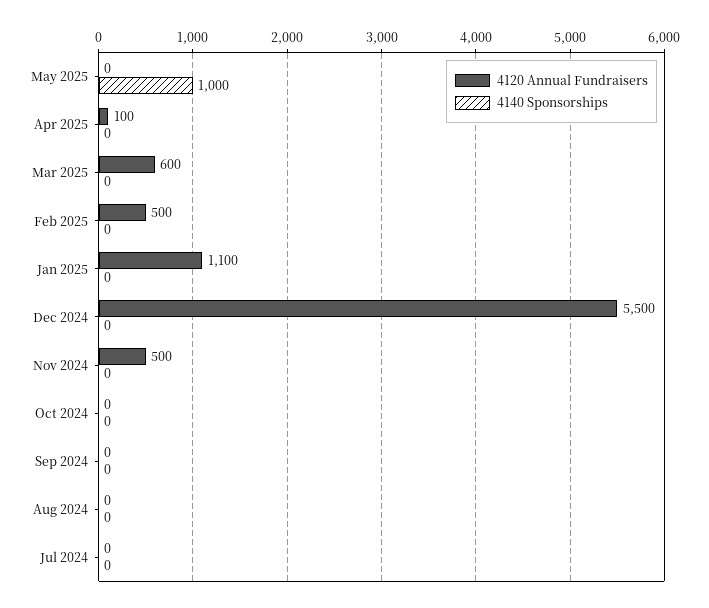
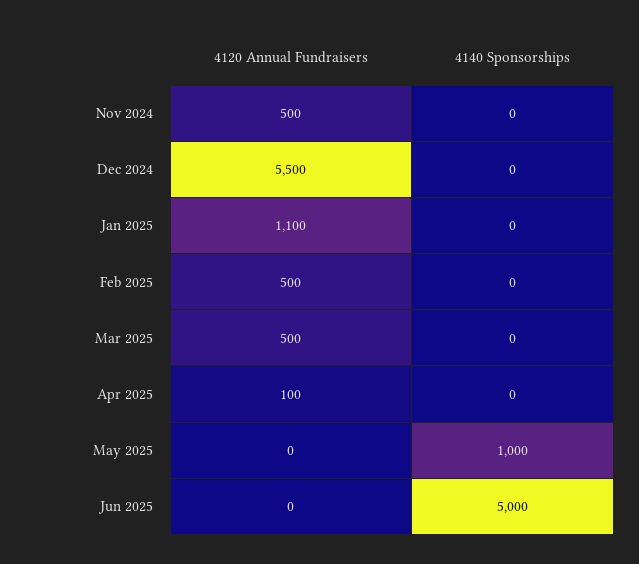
4120 Annual Fundraisers, Mar 2025: 600 -> 500
4120 Annual Fundraisers, Oct 2024: 0 -> none
4140 Sponsorships, Oct 2024: 0 -> none
4120 Annual Fundraisers, Sep 2024: 0 -> none
4140 Sponsorships, Sep 2024: 0 -> none
4120 Annual Fundraisers, Aug 2024: 0 -> none
4140 Sponsorships, Aug 2024: 0 -> none
4120 Annual Fundraisers, Jul 2024: 0 -> none
4140 Sponsorships, Jul 2024: 0 -> none
4120 Annual Fundraisers, Jun 2025: none -> 0
4140 Sponsorships, Jun 2025: none -> 5000

